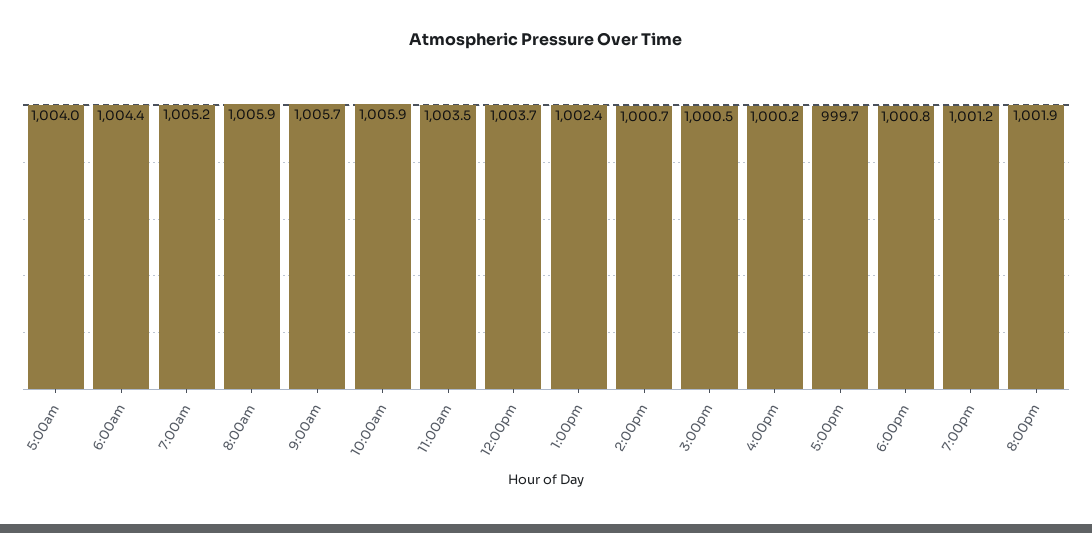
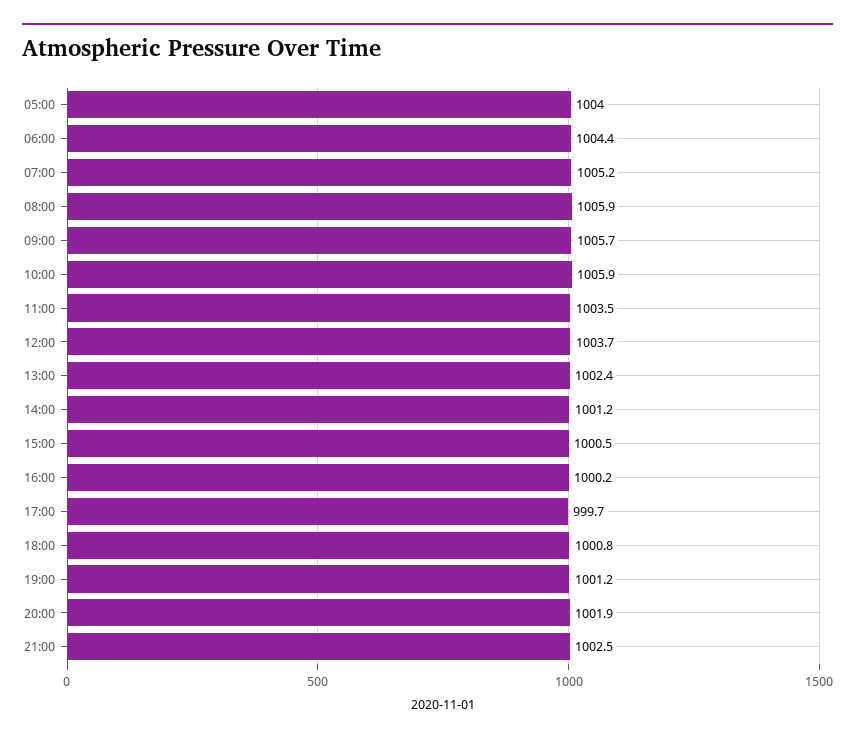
2:00pm: 1000.7 -> 1001.2
21:00: none -> 1002.5

